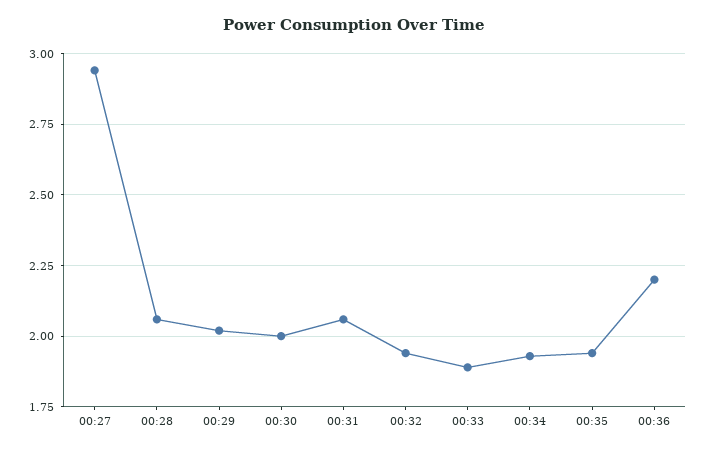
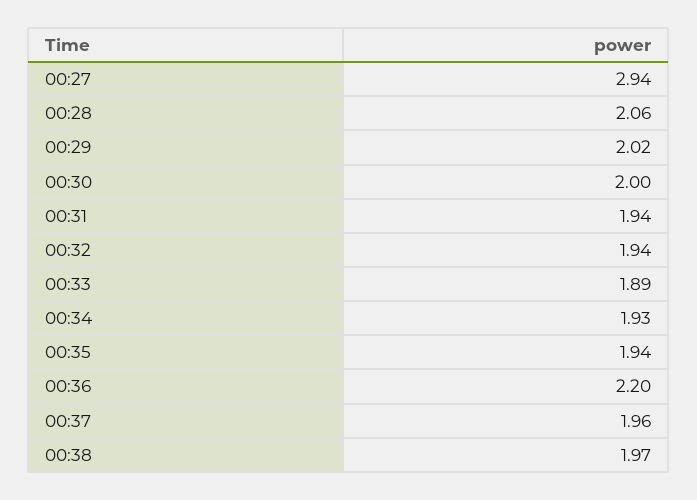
00:31: 2.05 -> 1.94
00:37: none -> 1.96
00:38: none -> 1.97

